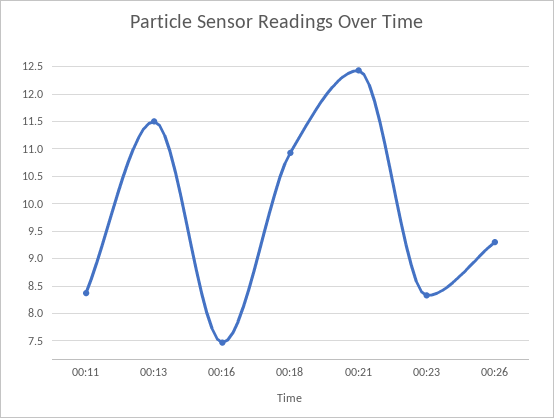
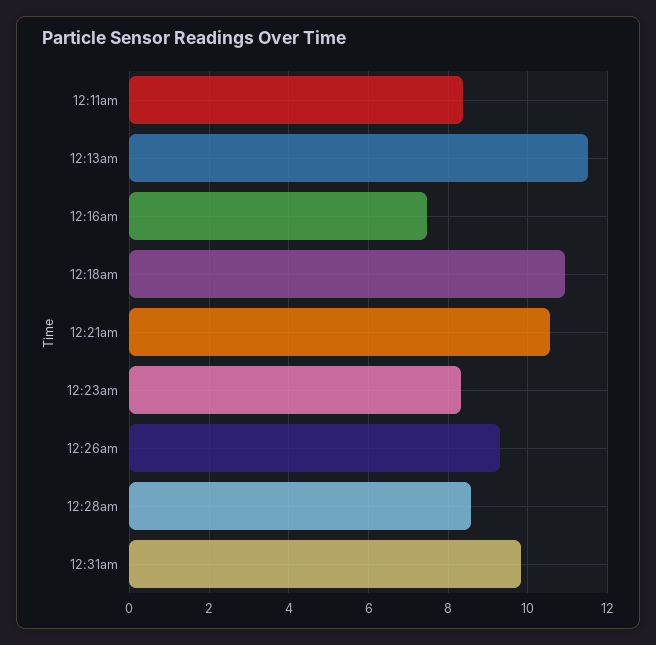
00:21: 12.5 -> 10.6
12:28am: none -> 8.6
12:31am: none -> 9.8

